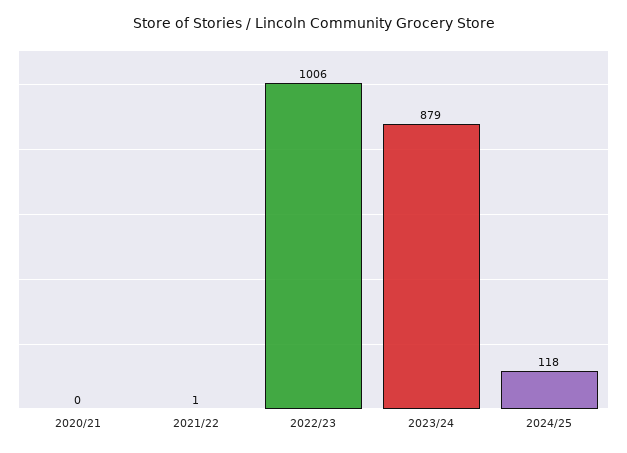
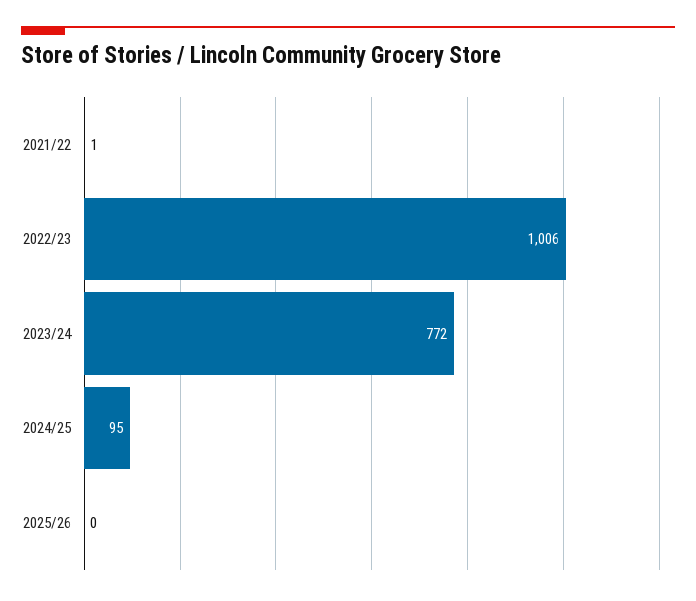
2020/21: 0 -> none
2023/24: 879 -> 772
2024/25: 118 -> 95
2025/26: none -> 0

